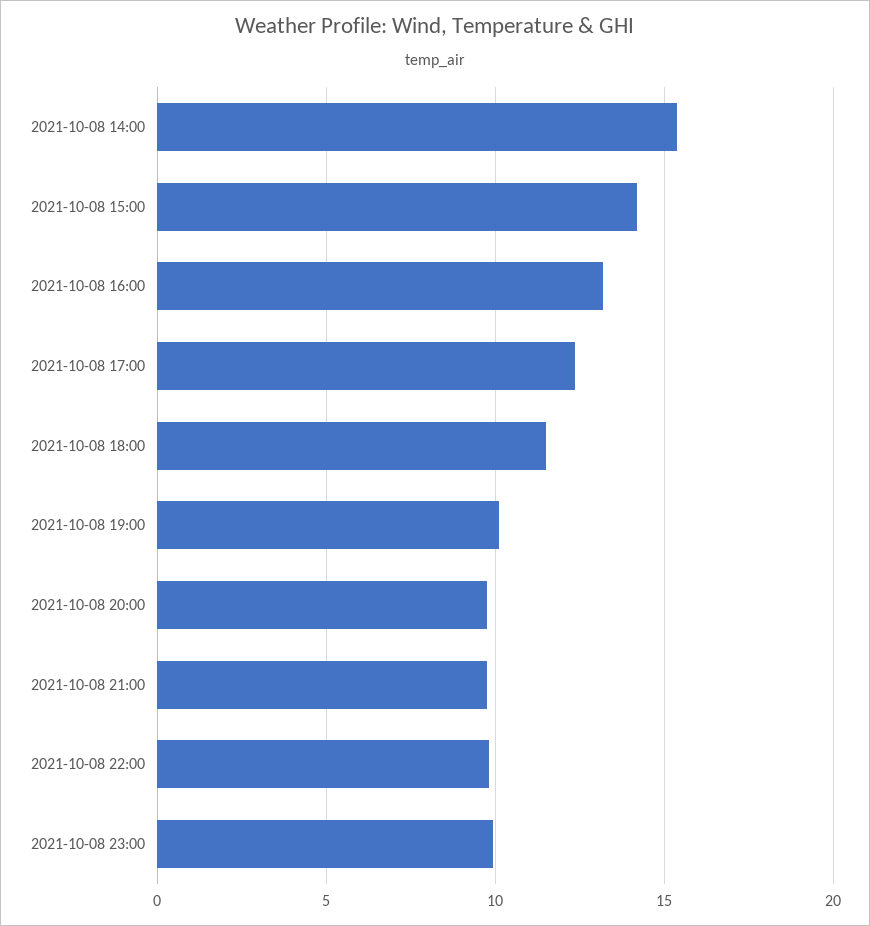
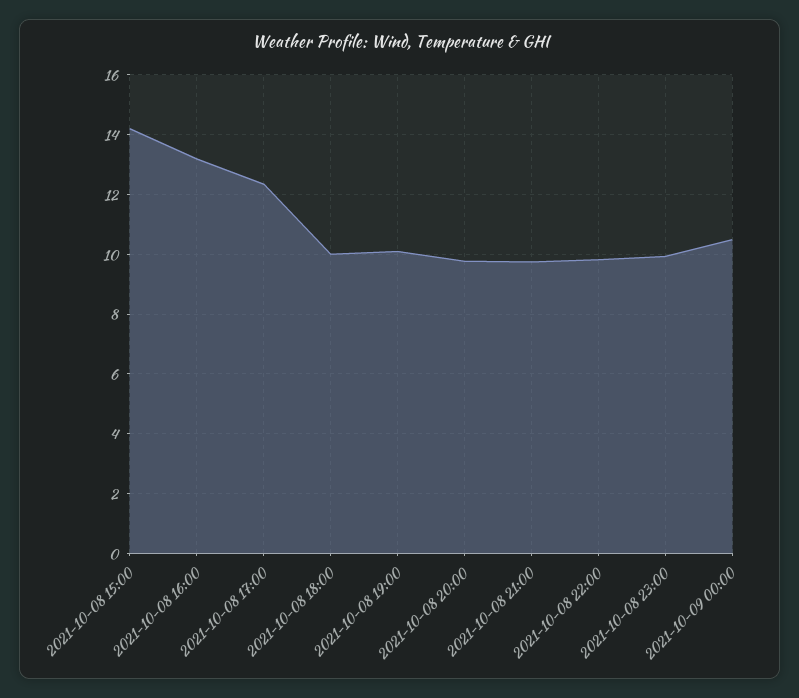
2021-10-08 14:00: 15.5 -> none
2021-10-08 18:00: 11.5 -> 10
2021-10-09 00:00: none -> 10.5

